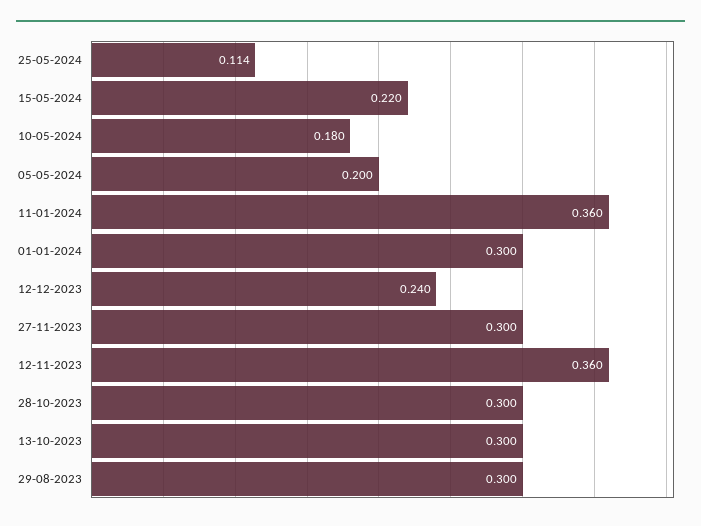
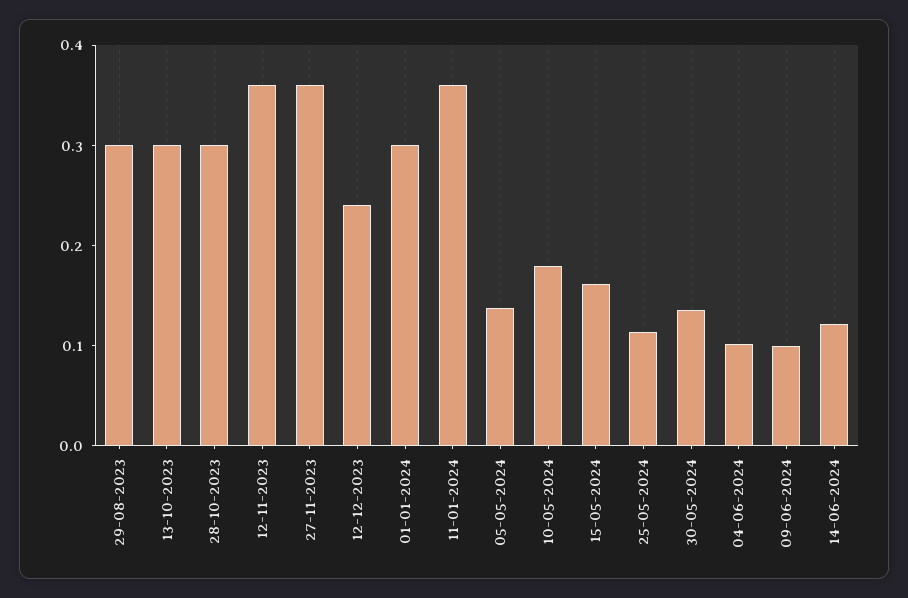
15-05-2024: 0.22 -> 0.16
05-05-2024: 0.2 -> 0.14
27-11-2023: 0.3 -> 0.36
30-05-2024: none -> 0.14
04-06-2024: none -> 0.1
09-06-2024: none -> 0.1
14-06-2024: none -> 0.12

